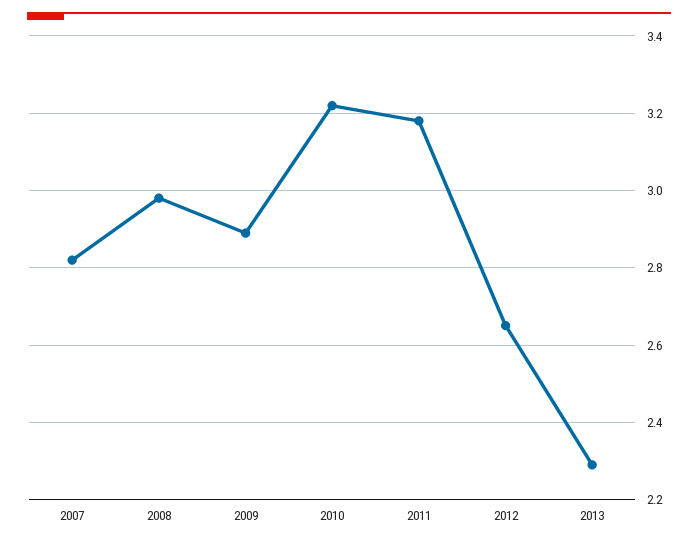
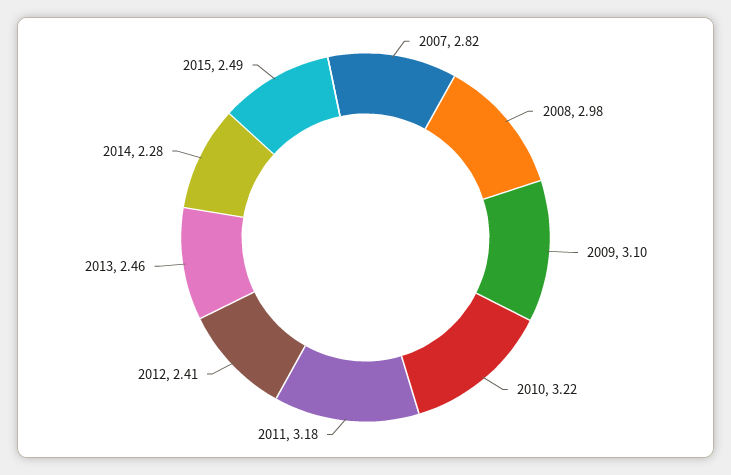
2009: 2.9 -> 3.1
2012: 2.65 -> 2.41
2013: 2.3 -> 2.46
2014: none -> 2.28
2015: none -> 2.49

